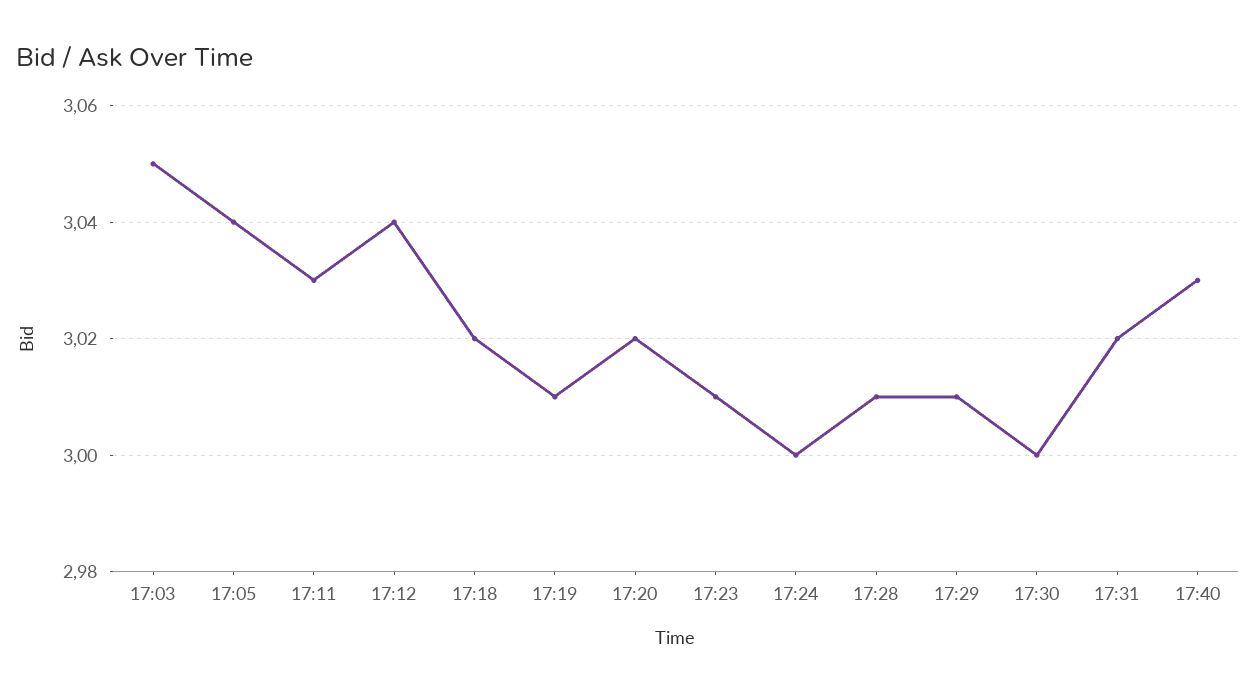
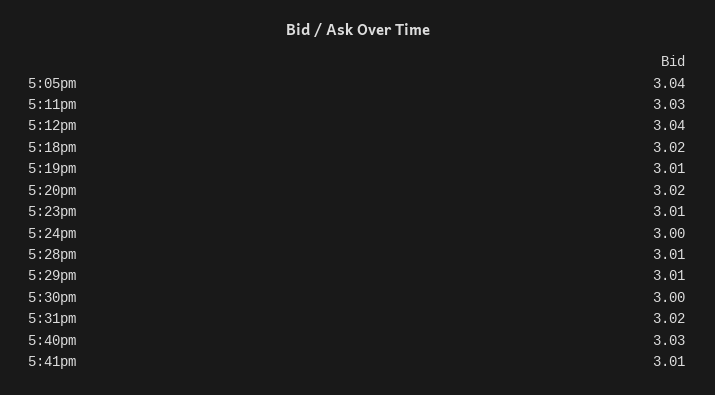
17:03: 3.05 -> none
5:41pm: none -> 3.01

